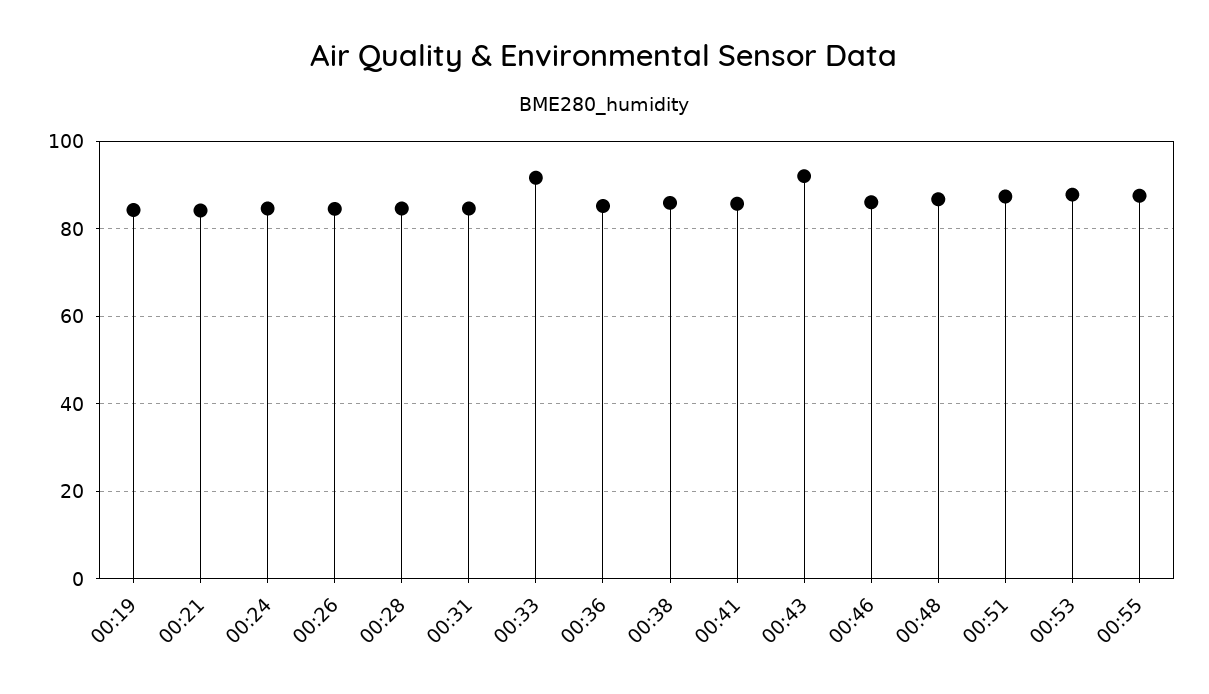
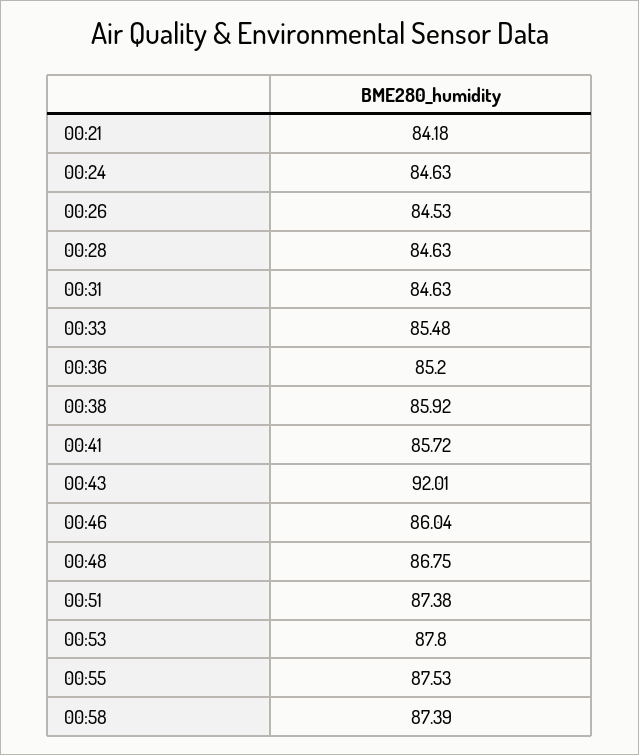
00:19: 84 -> none
00:33: 92 -> 85.48
00:58: none -> 87.39

